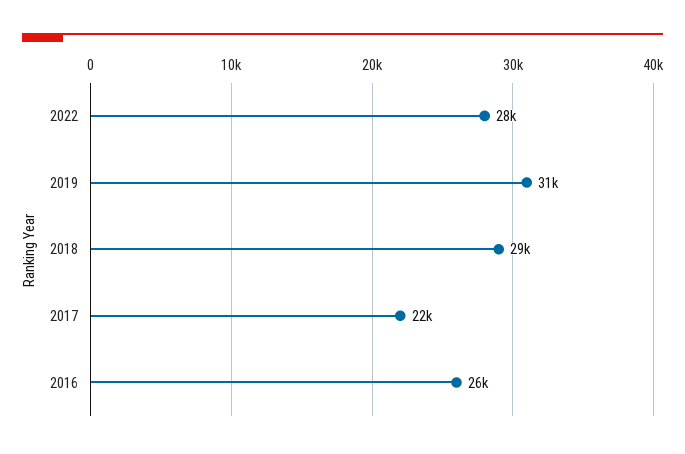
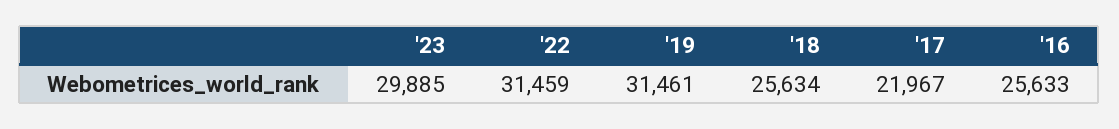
2022: 28000 -> 31459
2018: 29000 -> 25634
'23: none -> 29885

